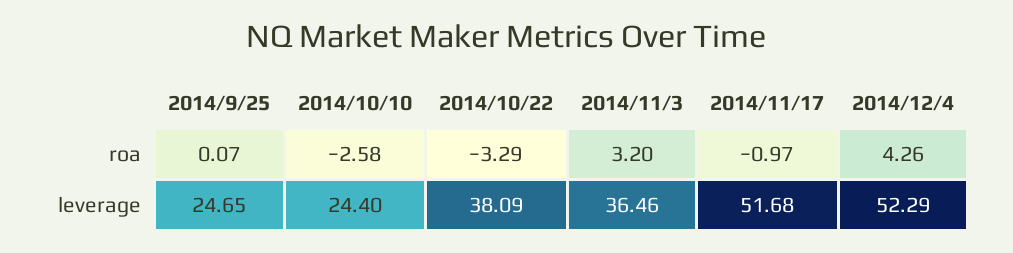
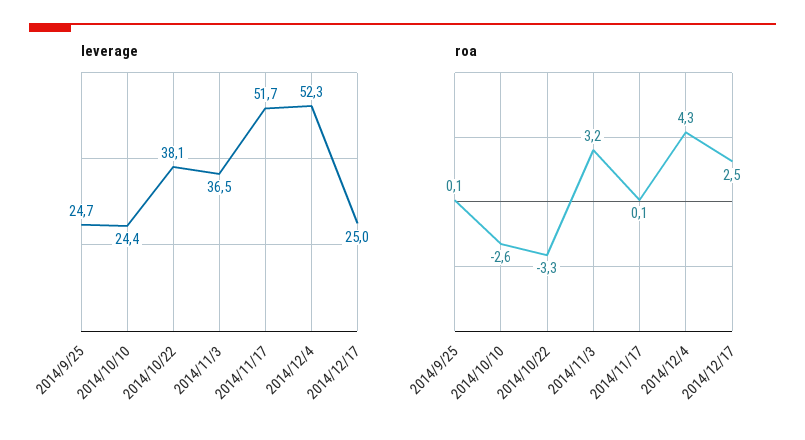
roa, 2014/11/17: -0.97 -> 0.1
leverage, 2014/12/17: none -> 25
roa, 2014/12/17: none -> 2.5

